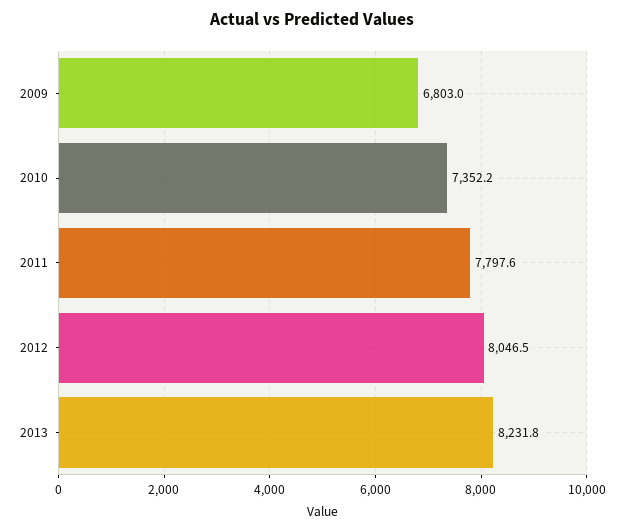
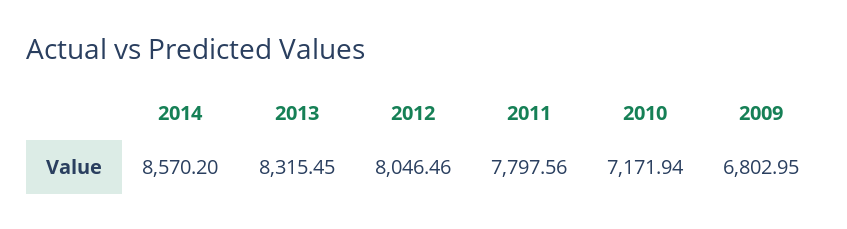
2010: 7352.2 -> 7171.94
2013: 8231.8 -> 8315.45
2014: none -> 8570.2

